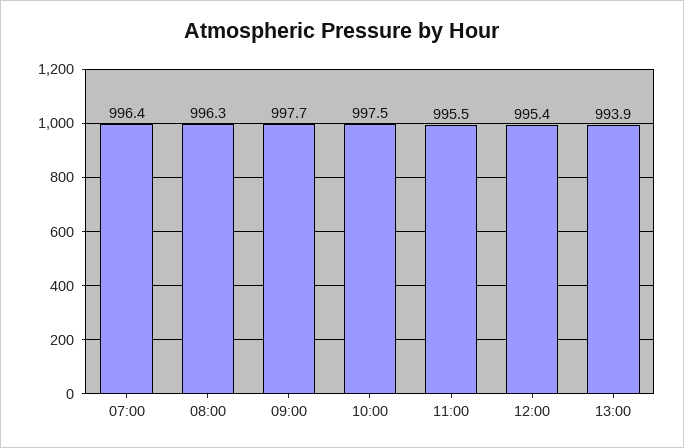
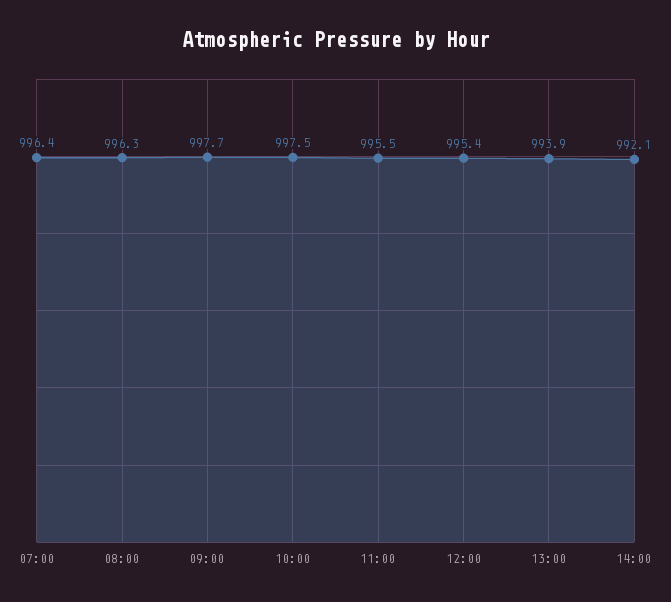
14:00: none -> 992.1

